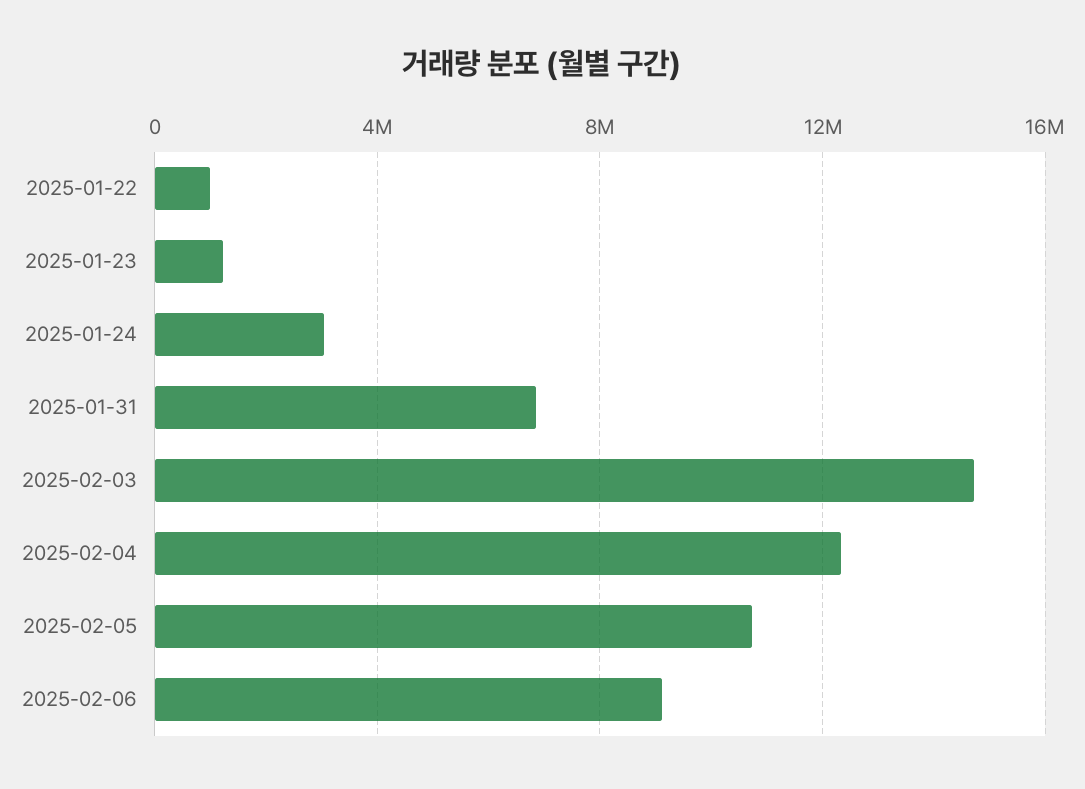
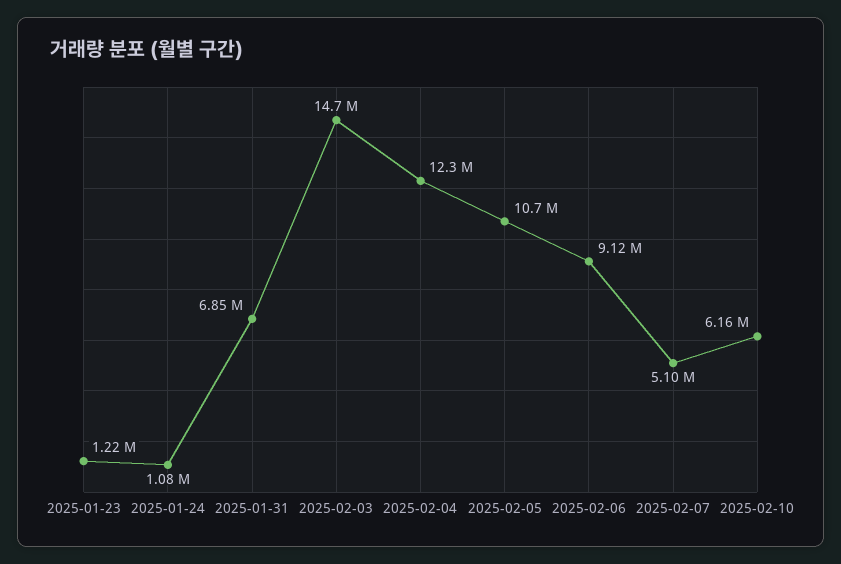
2025-01-22: 1000000 -> none
2025-01-24: 3000000 -> 1080000
2025-02-07: none -> 5100000
2025-02-10: none -> 6160000

